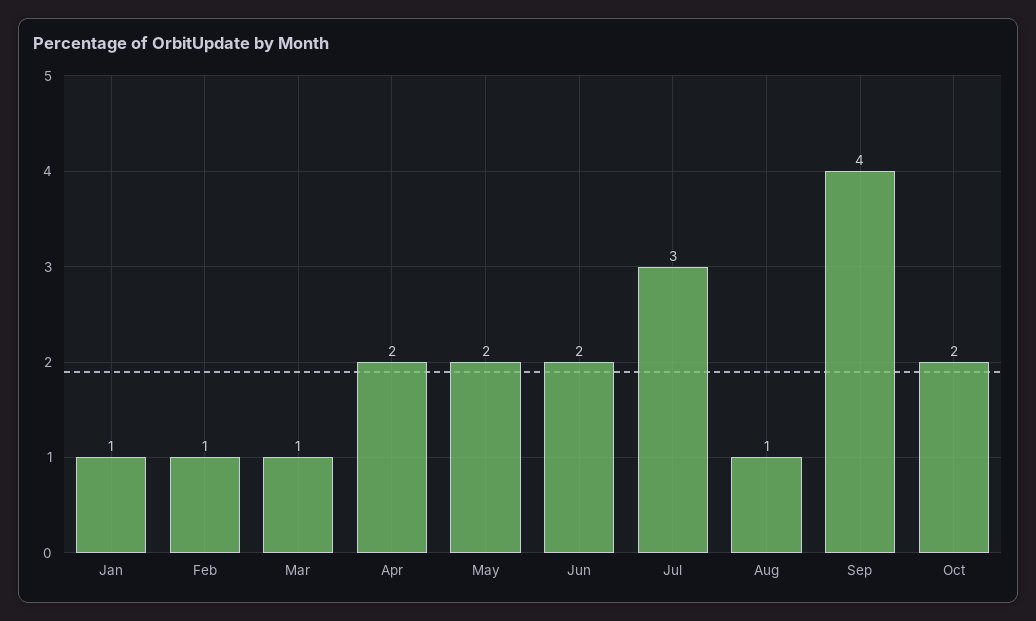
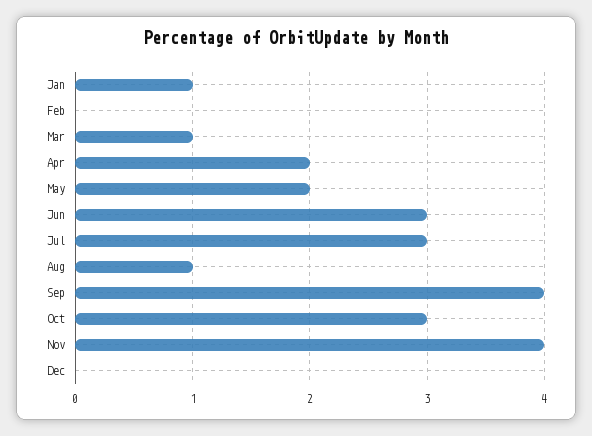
Feb: 1 -> 0
Jun: 2 -> 3
Oct: 2 -> 3
Nov: none -> 4
Dec: none -> 0

